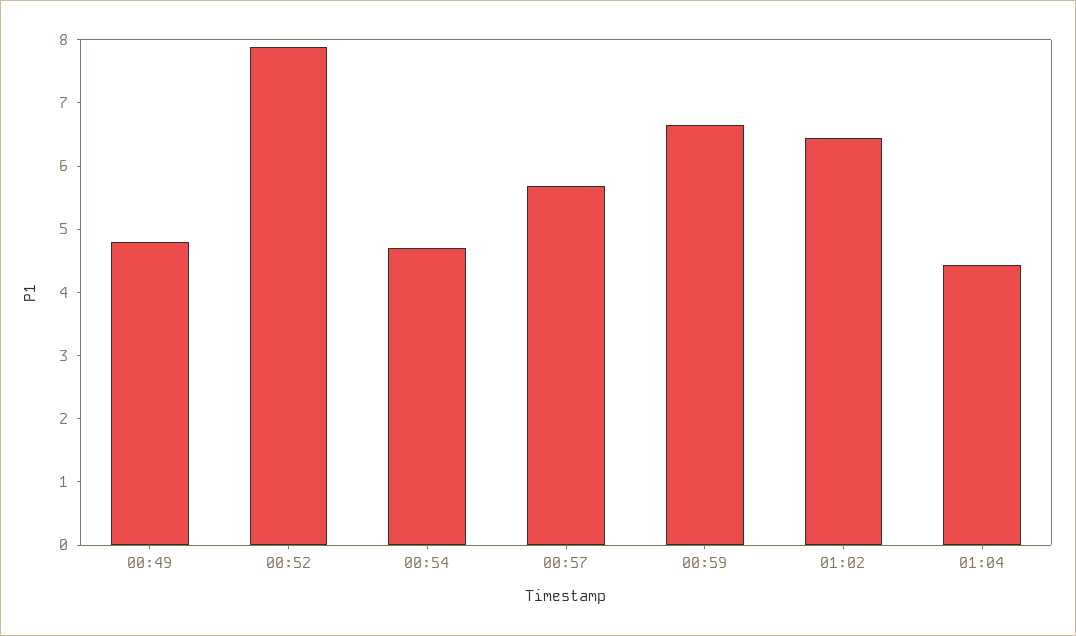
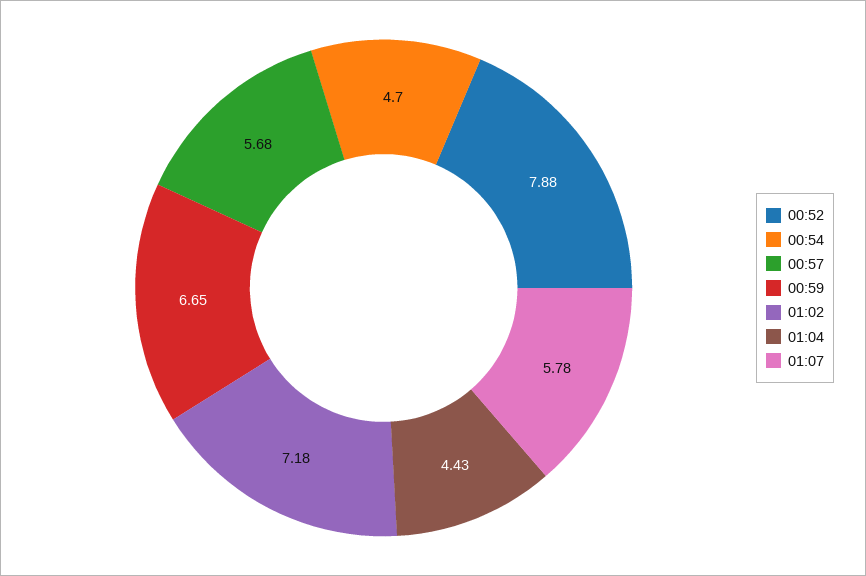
00:49: 4.8 -> none
01:02: 6.4 -> 7.18
01:07: none -> 5.78

